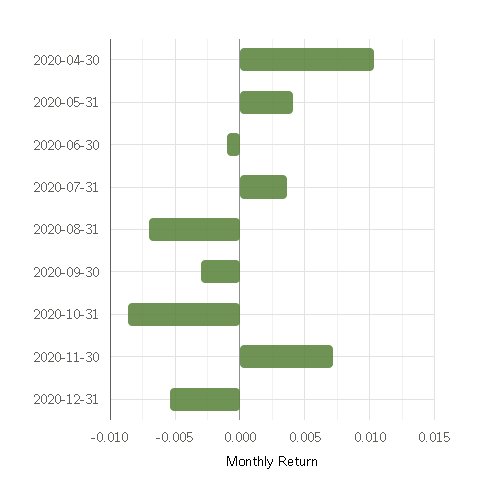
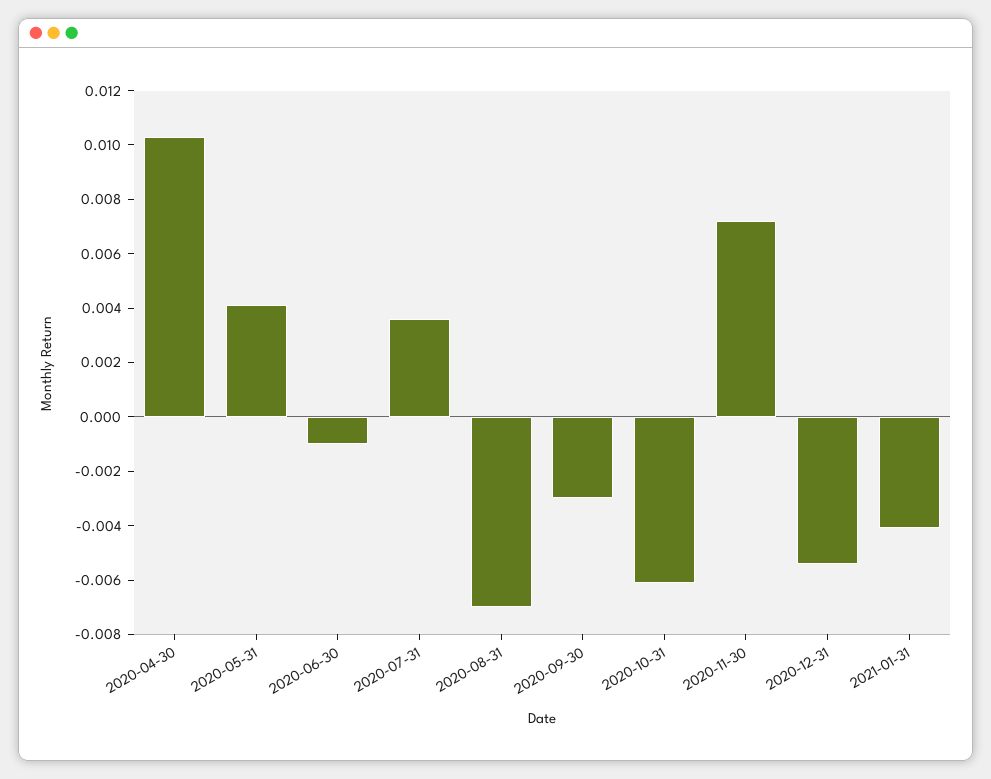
2020-10-31: -0.0085 -> -0.006
2021-01-31: none -> -0.004

